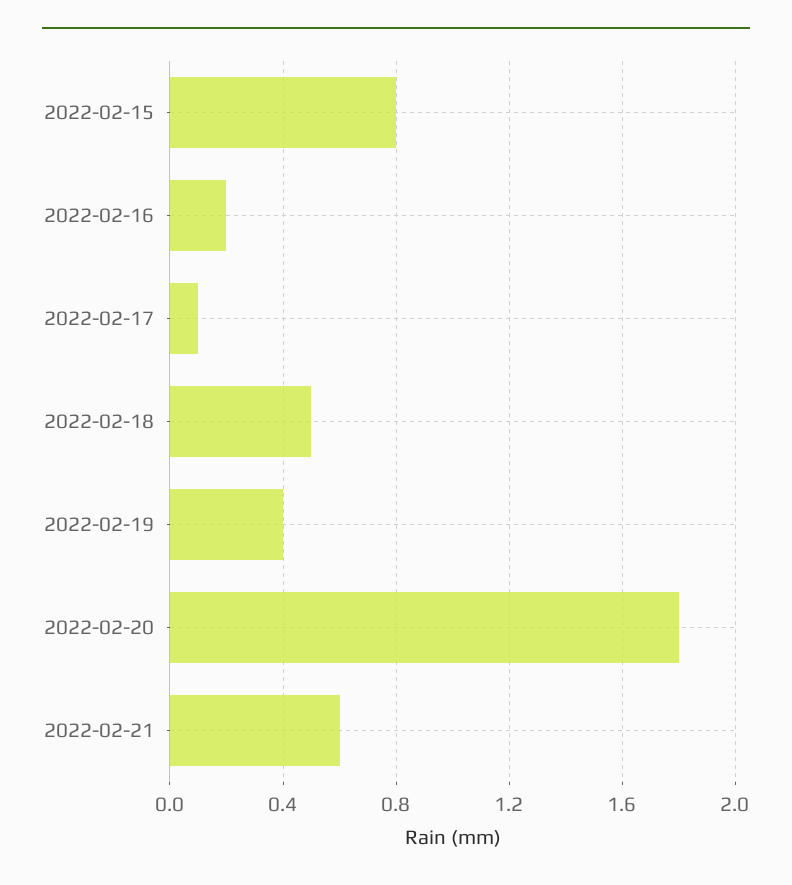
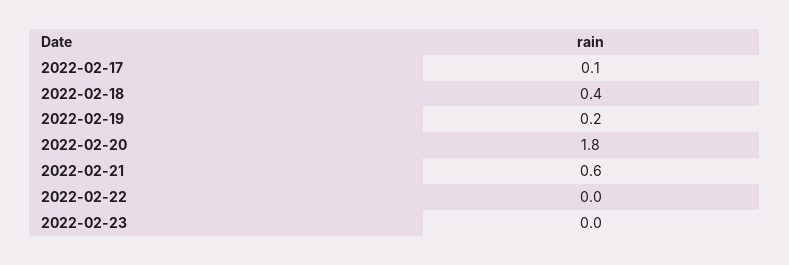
2022-02-15: 0.8 -> none
2022-02-16: 0.2 -> none
2022-02-18: 0.5 -> 0.4
2022-02-19: 0.4 -> 0.2
2022-02-22: none -> 0
2022-02-23: none -> 0

